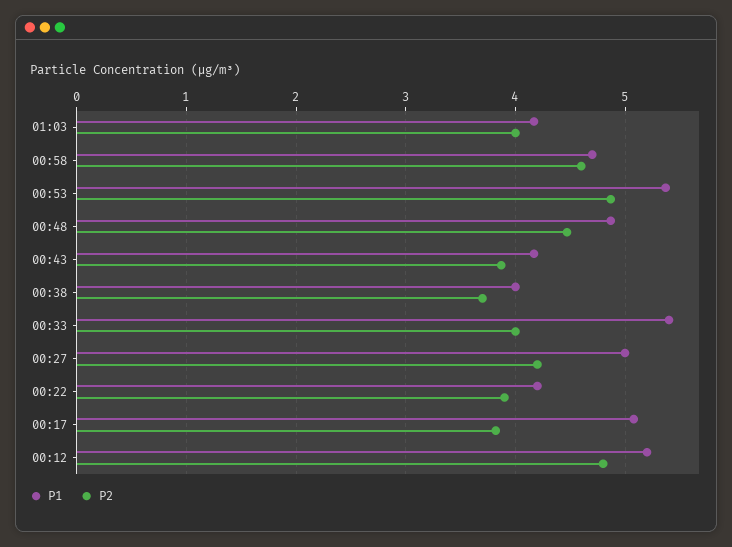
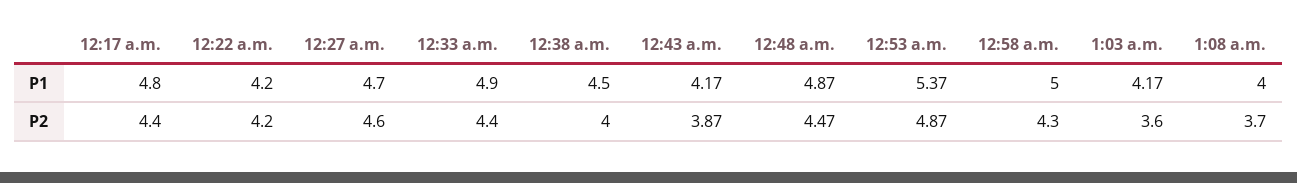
P2, 01:03: 4 -> 3.6
P1, 00:58: 4.7 -> 5
P2, 00:58: 4.6 -> 4.3
P1, 00:38: 4 -> 4.5
P2, 00:38: 3.7 -> 4
P1, 00:33: 5.4 -> 4.9
P2, 00:33: 4 -> 4.4
P1, 00:27: 5 -> 4.7
P2, 00:27: 4.2 -> 4.6
P2, 00:22: 3.9 -> 4.2
P1, 00:17: 5.1 -> 4.8
P2, 00:17: 3.8 -> 4.4
P1, 00:12: 5.2 -> none
P2, 00:12: 4.8 -> none
P1, 1:08 a.m.: none -> 4
P2, 1:08 a.m.: none -> 3.7

